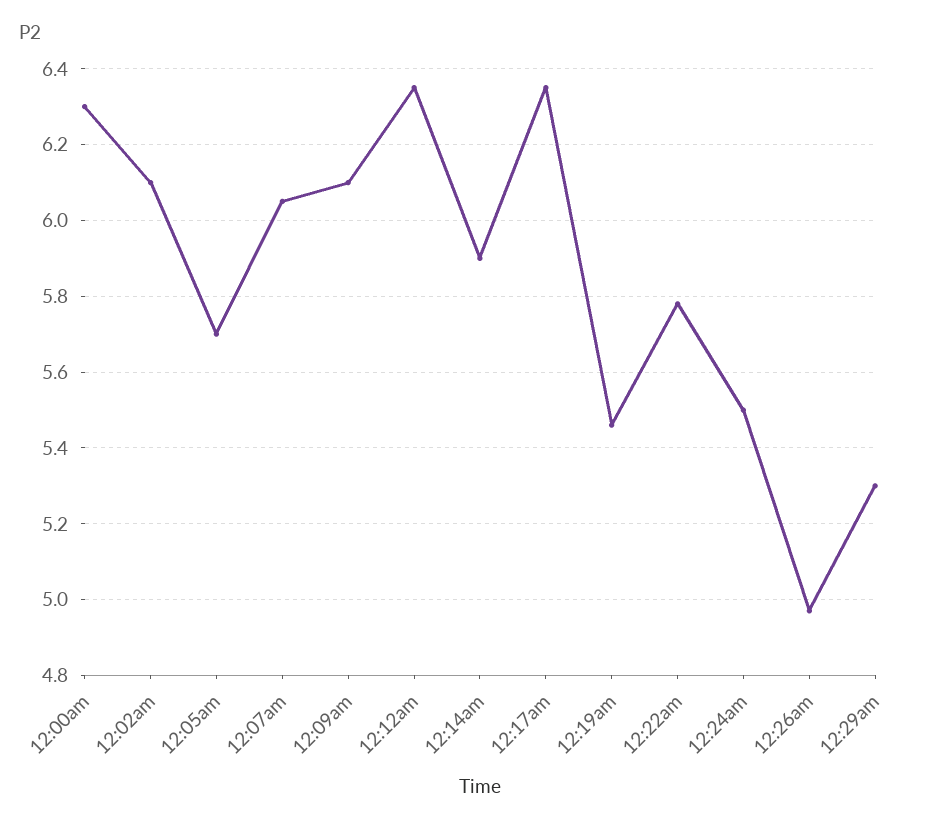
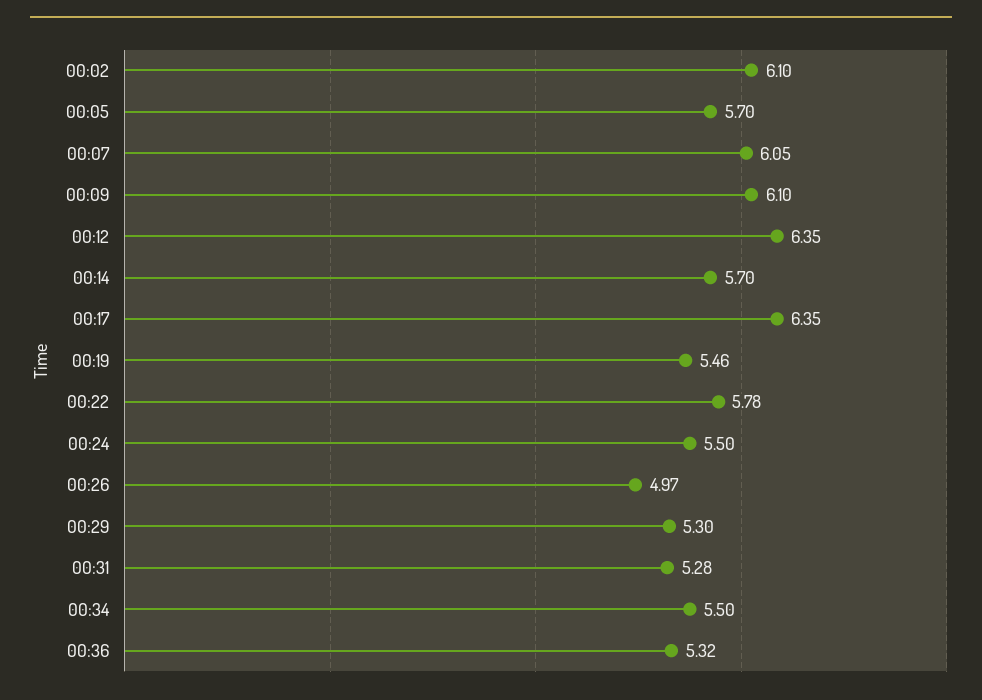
12:00am: 6.3 -> none
12:14am: 5.9 -> 5.7
00:31: none -> 5.28
00:34: none -> 5.5
00:36: none -> 5.32

